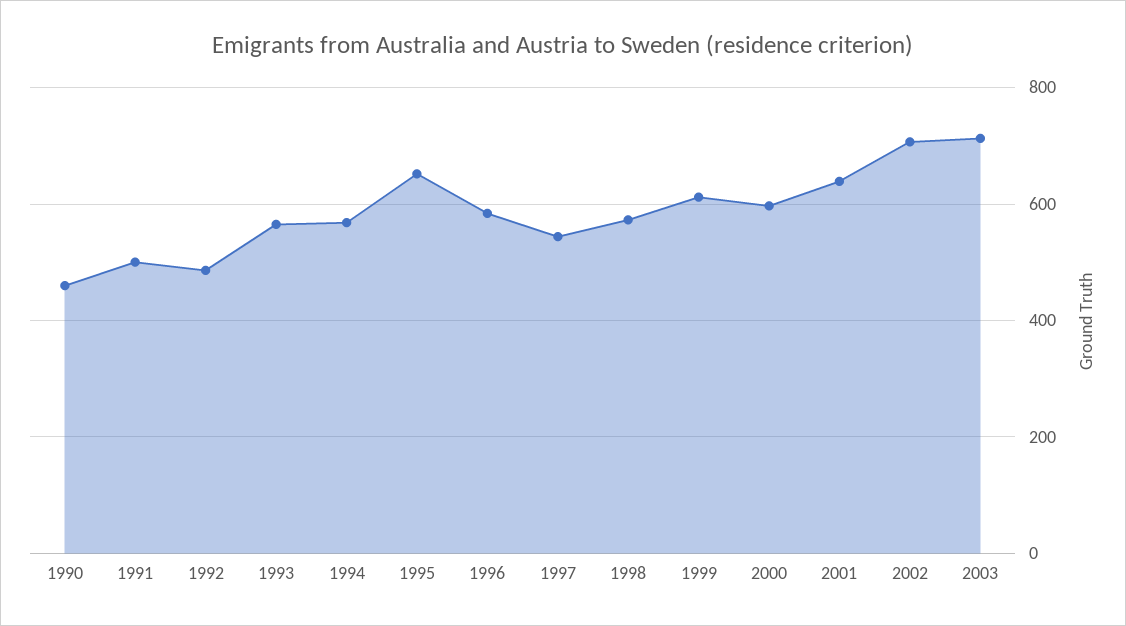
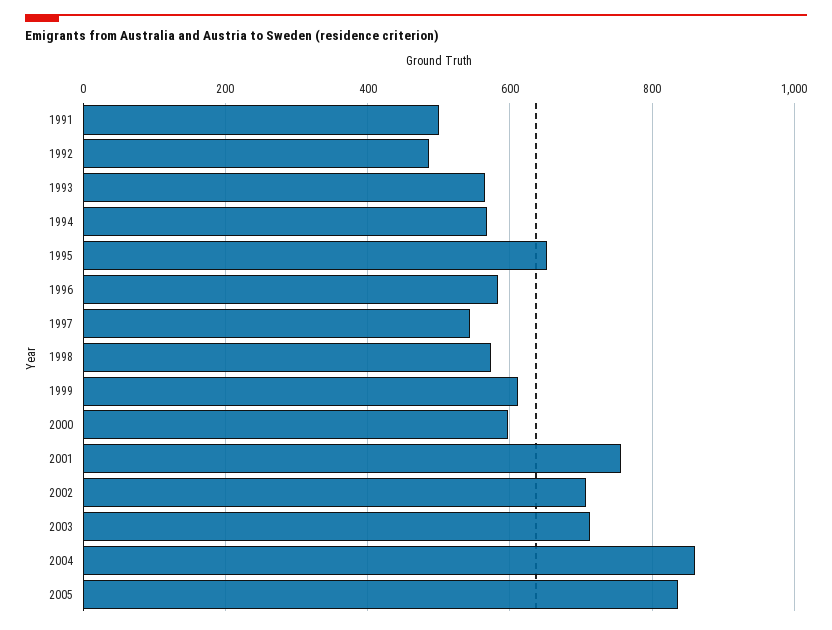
1990: 460 -> none
2001: 640 -> 760
2004: none -> 860
2005: none -> 840

